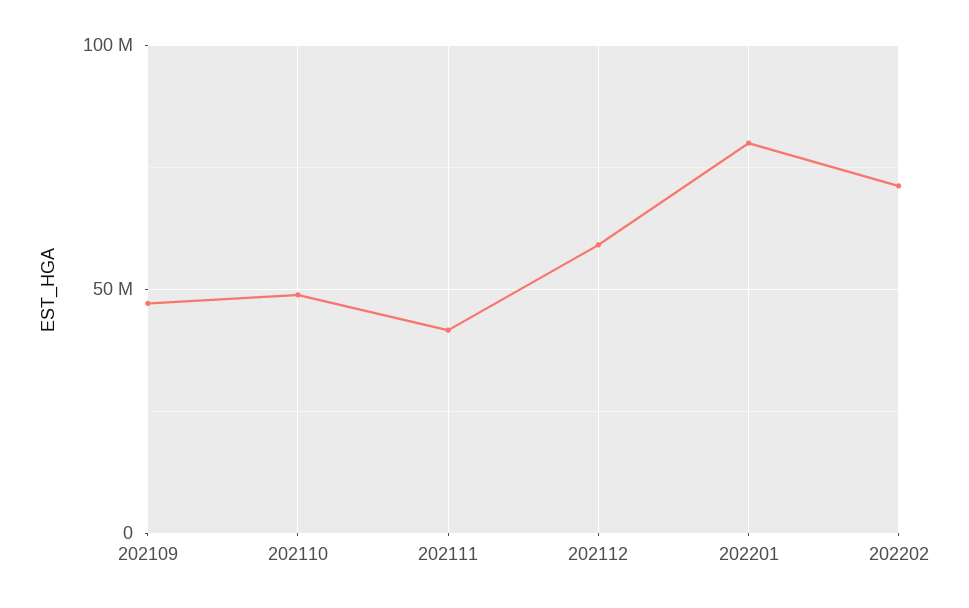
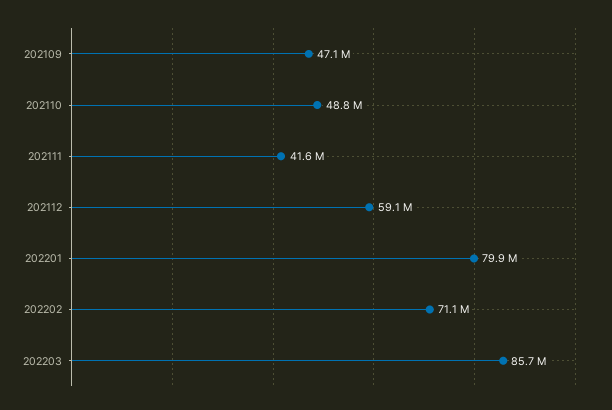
202203: none -> 85700000

